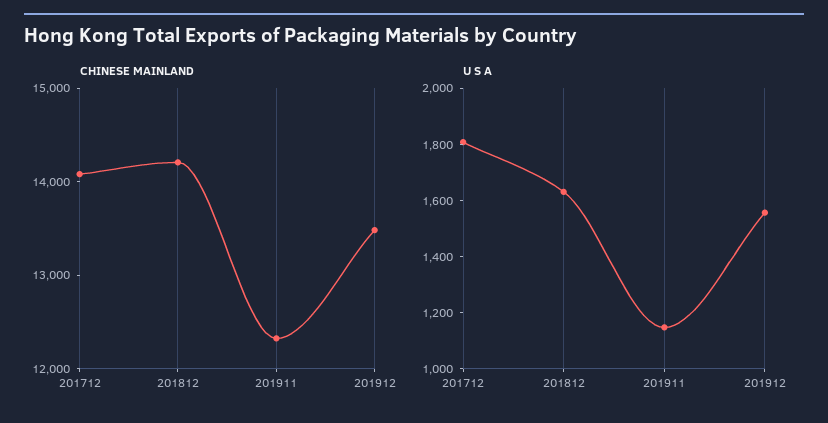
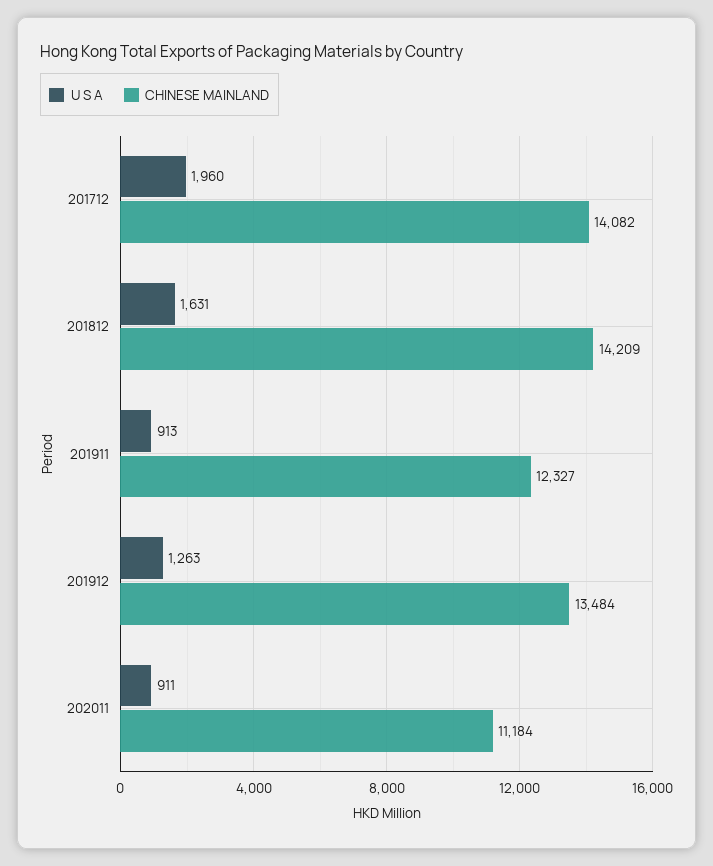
U S A, 201712: 1800 -> 1960
U S A, 201911: 1150 -> 913
U S A, 201912: 1550 -> 1263
U S A, 202011: none -> 911
CHINESE MAINLAND, 202011: none -> 11184

